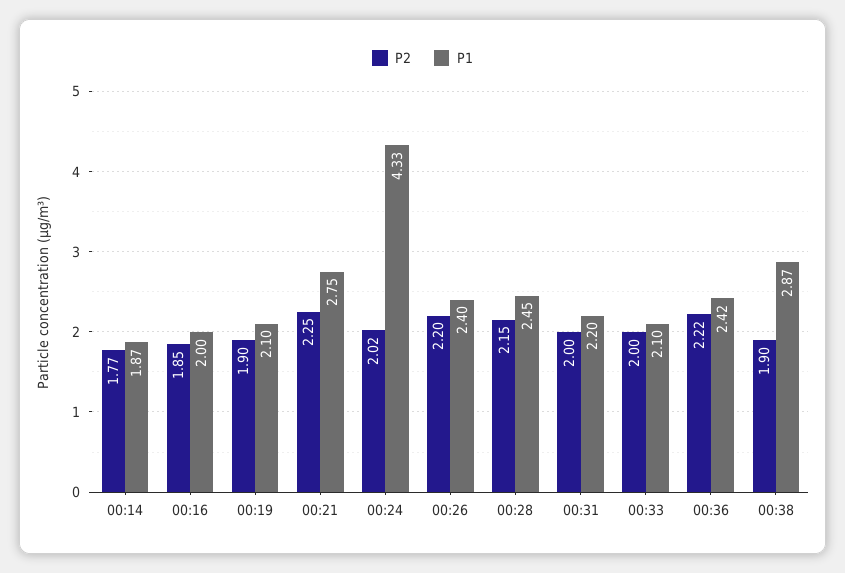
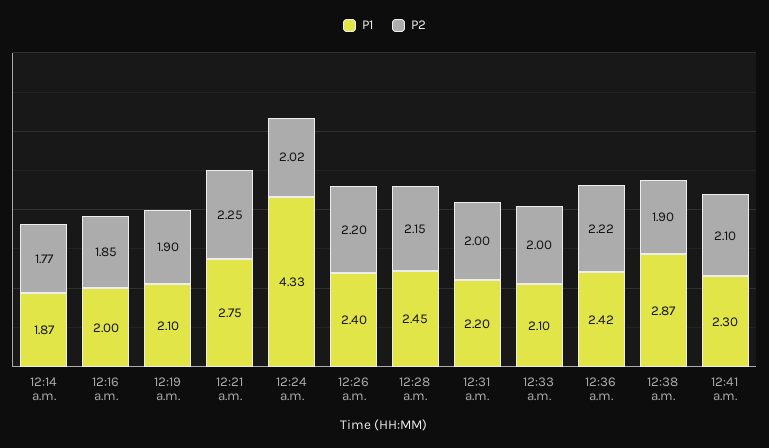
P1, 12:41 a.m.: none -> 2.3
P2, 12:41 a.m.: none -> 2.1

